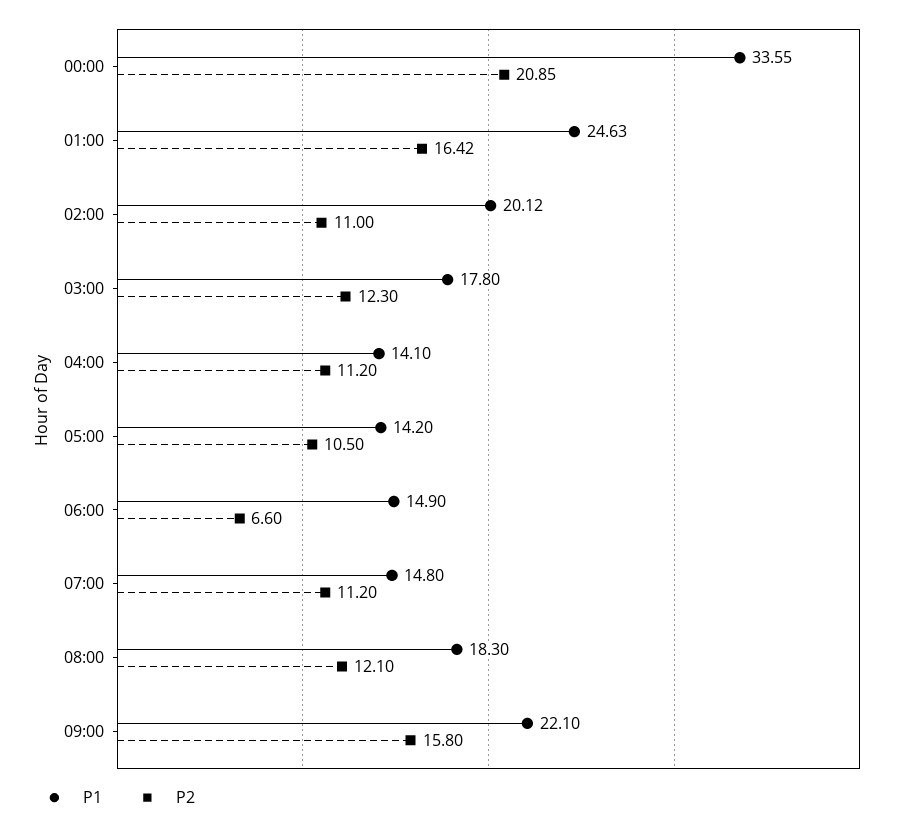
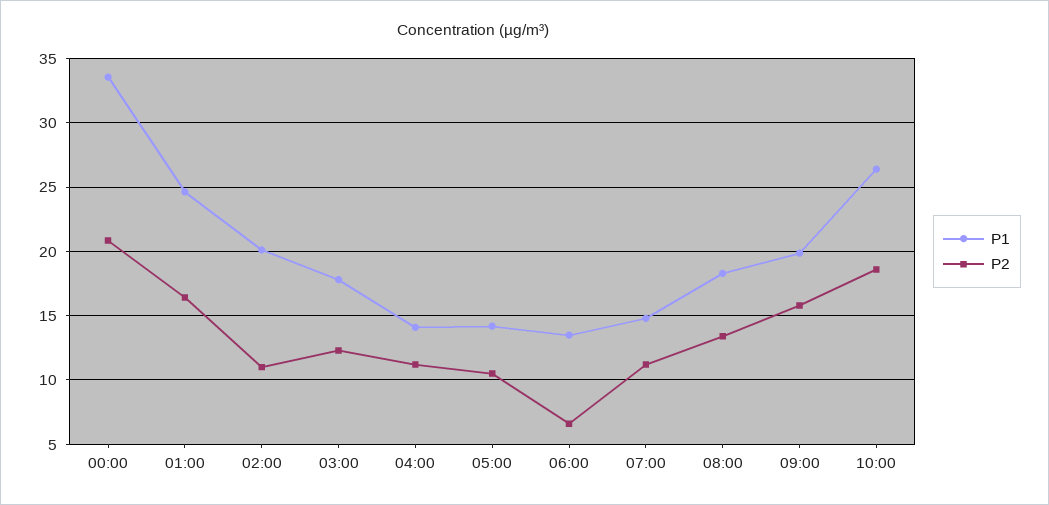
P1, 06:00: 14.9 -> 13.5
P2, 08:00: 12.1 -> 13.5
P1, 09:00: 22.1 -> 20
P1, 10:00: none -> 26.5
P2, 10:00: none -> 18.5

